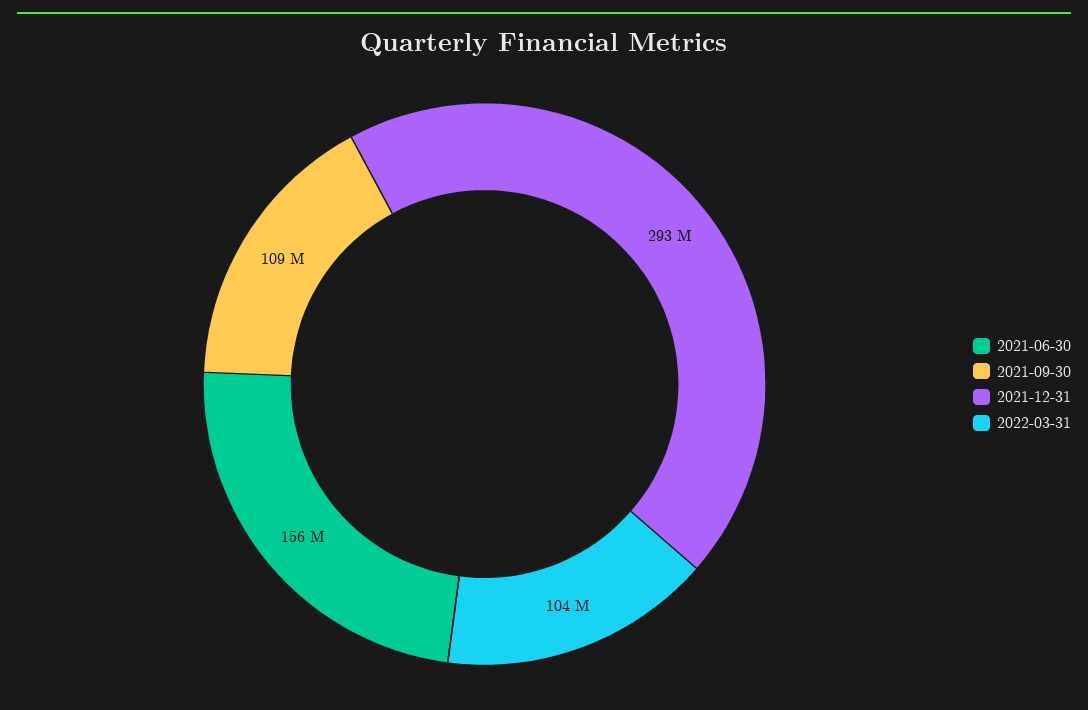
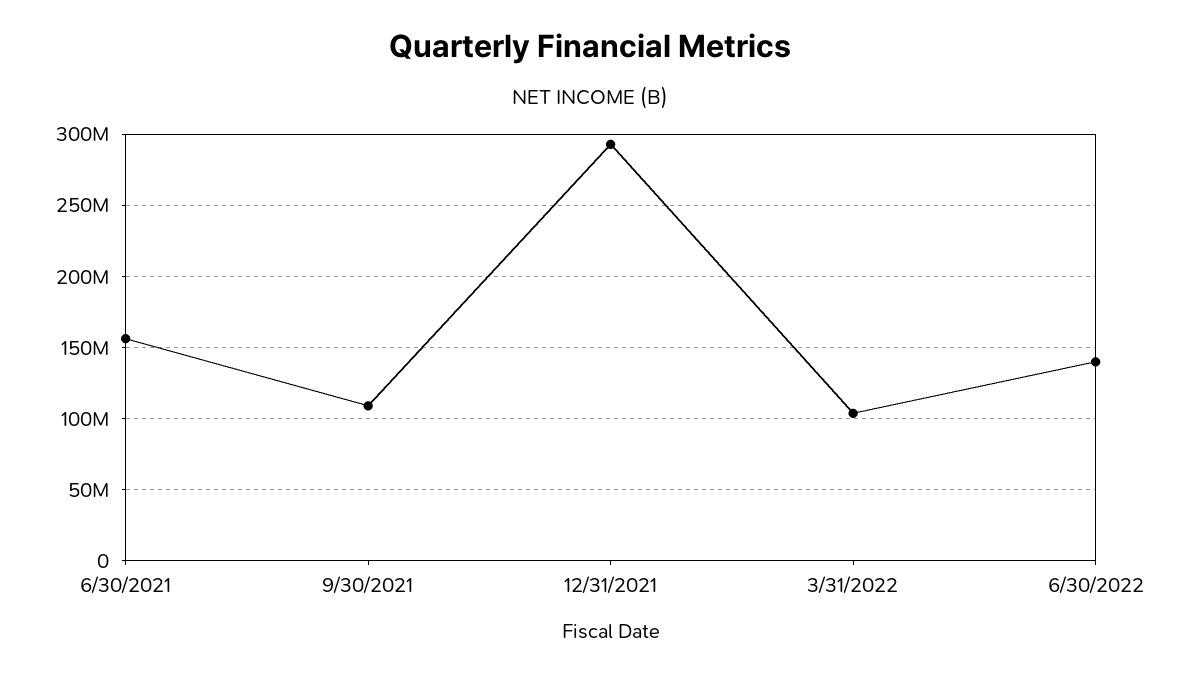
6/30/2022: none -> 140000000

